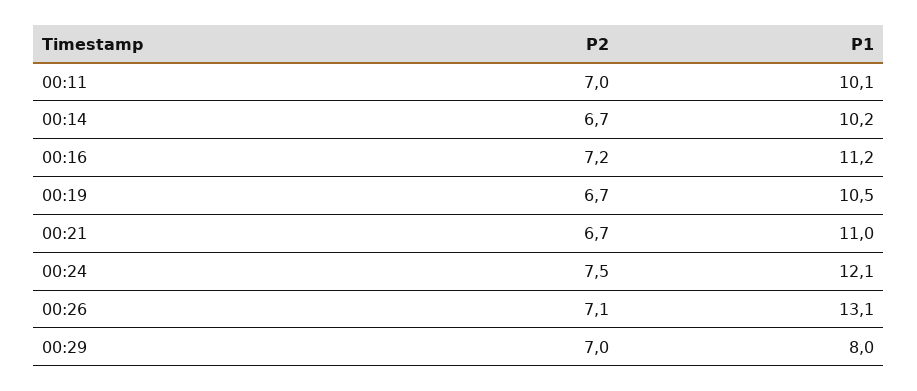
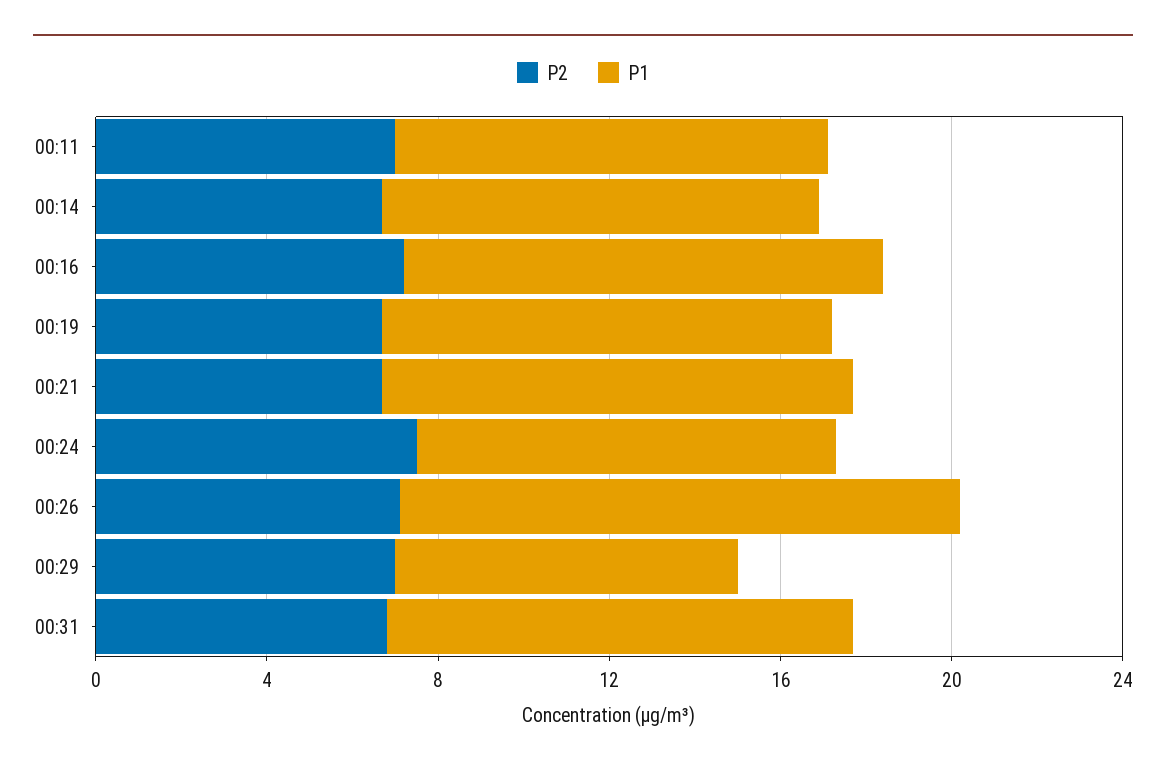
P1, 00:24: 12.1 -> 10
P2, 00:31: none -> 7
P1, 00:31: none -> 11

